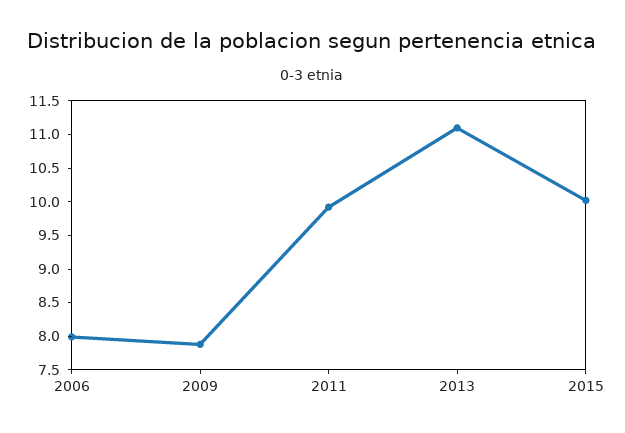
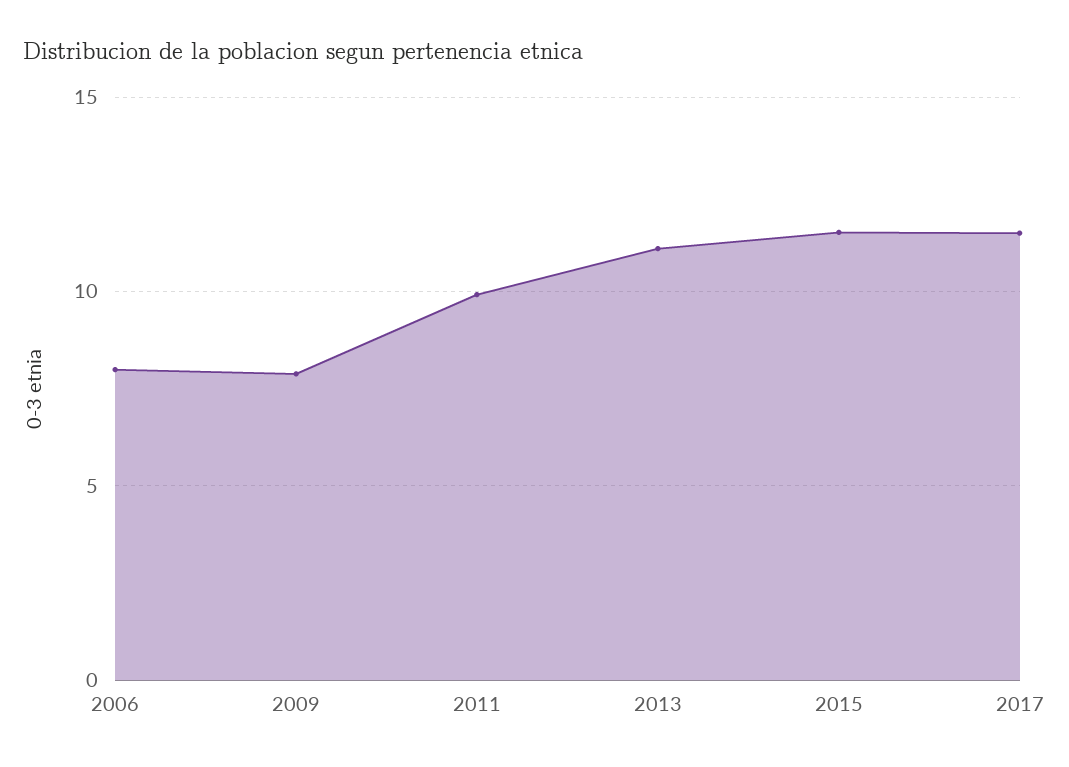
2015: 10 -> 11.5
2017: none -> 11.5

